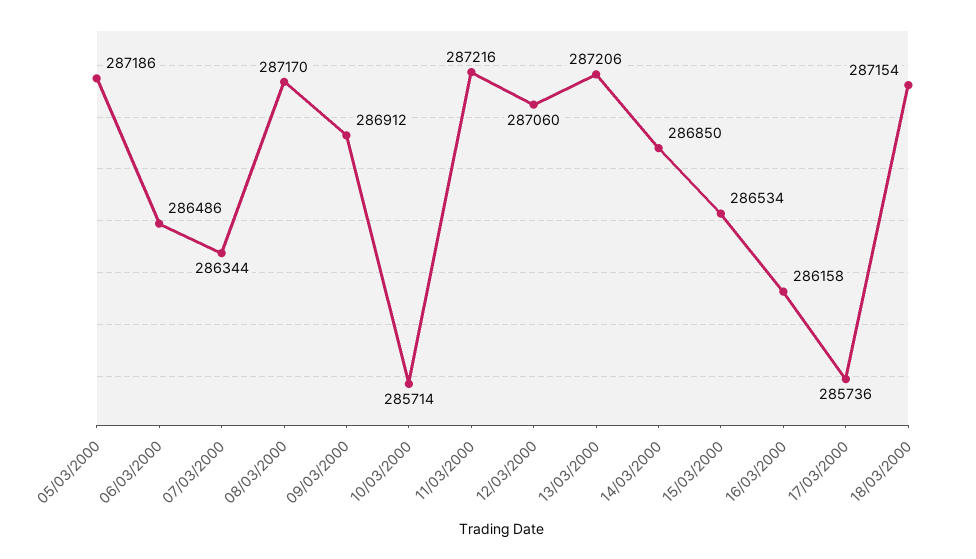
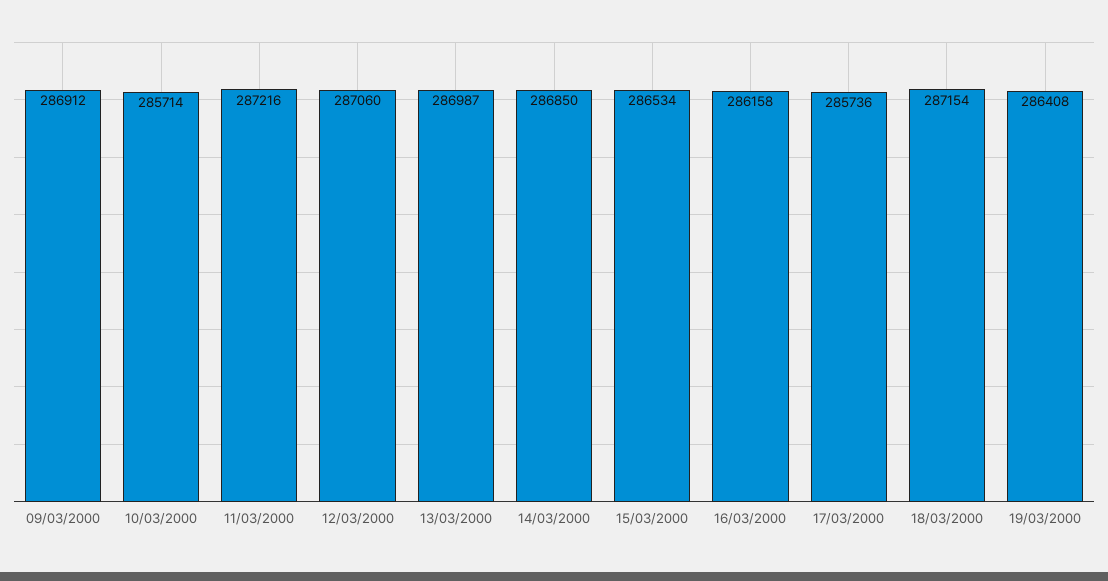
05/03/2000: 287186 -> none
06/03/2000: 286486 -> none
07/03/2000: 286344 -> none
08/03/2000: 287170 -> none
13/03/2000: 287206 -> 286987
19/03/2000: none -> 286408

